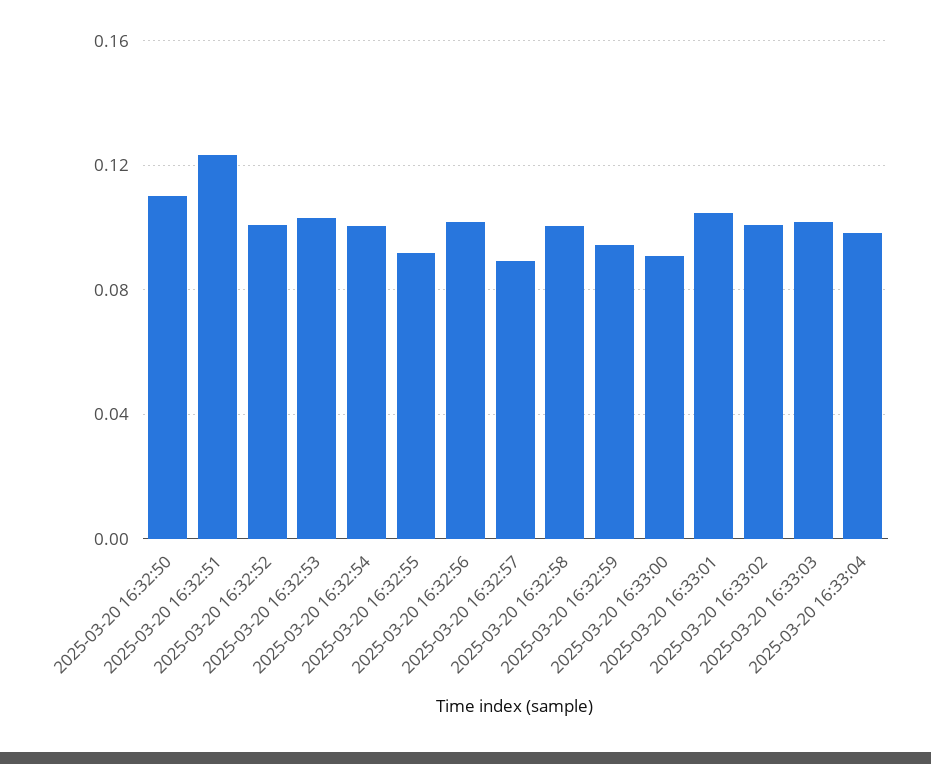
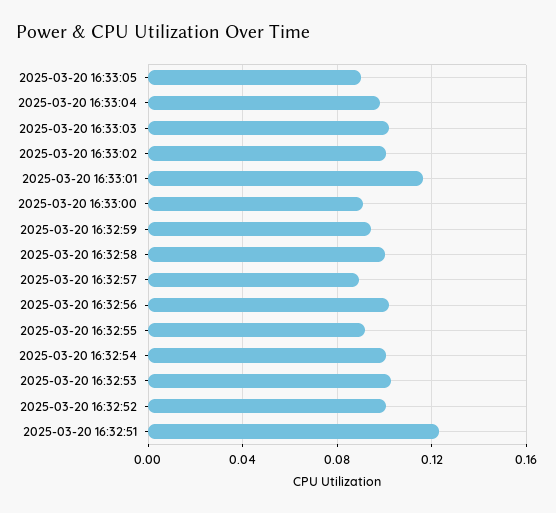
2025-03-20 16:32:50: 0.11 -> none
2025-03-20 16:33:01: 0.105 -> 0.115
2025-03-20 16:33:05: none -> 0.09

